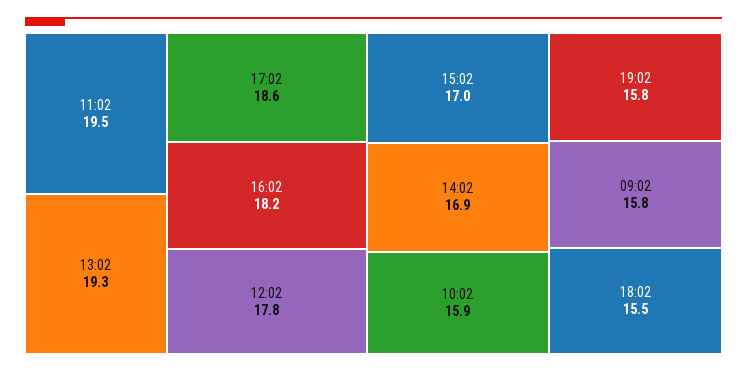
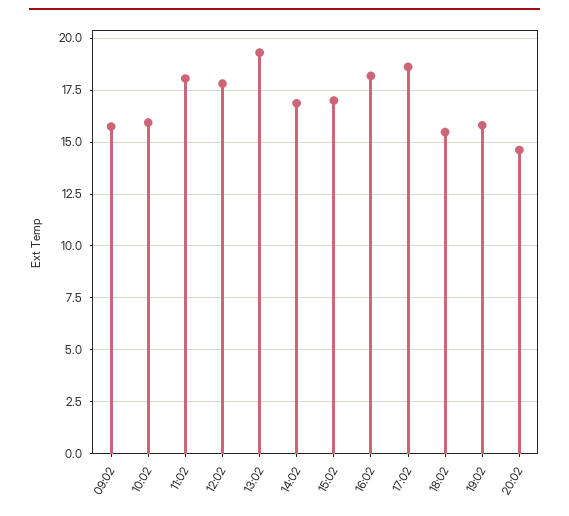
11:02: 19.5 -> 18
20:02: none -> 14.5

